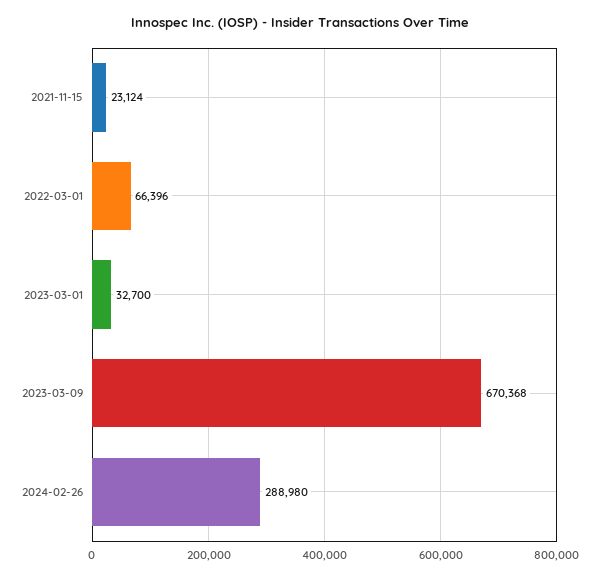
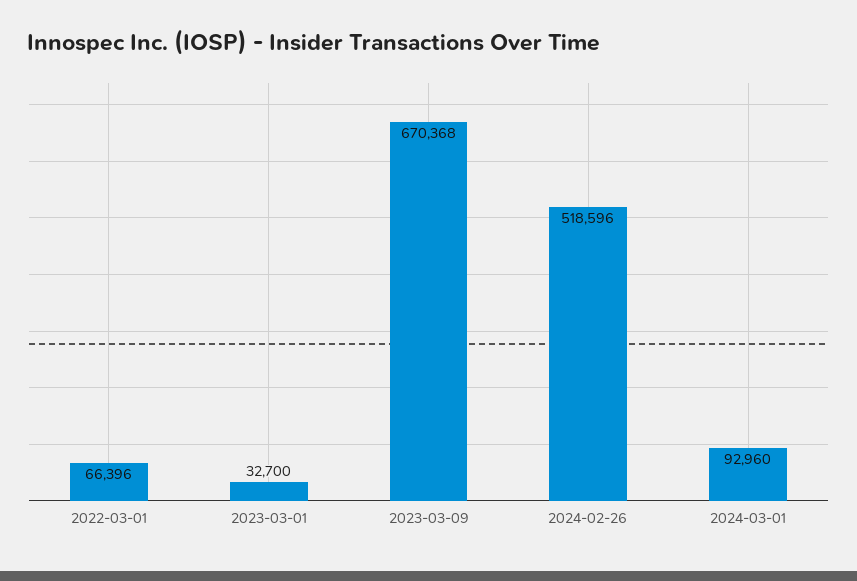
2021-11-15: 23124 -> none
2024-02-26: 288980 -> 518596
2024-03-01: none -> 92960

